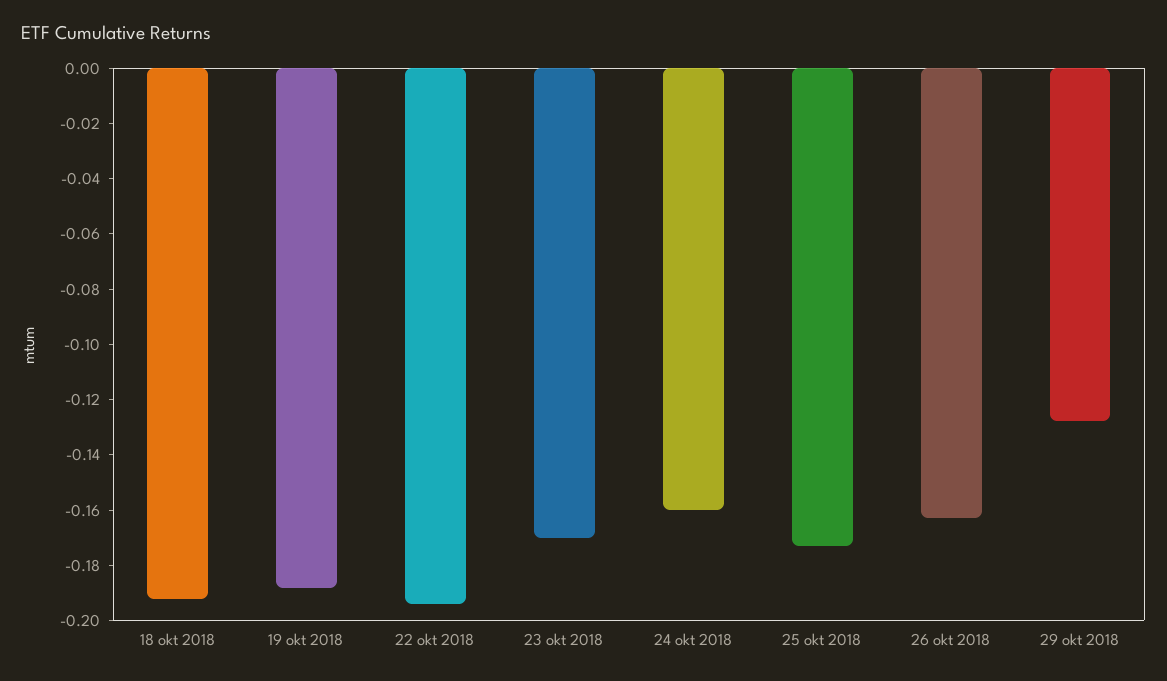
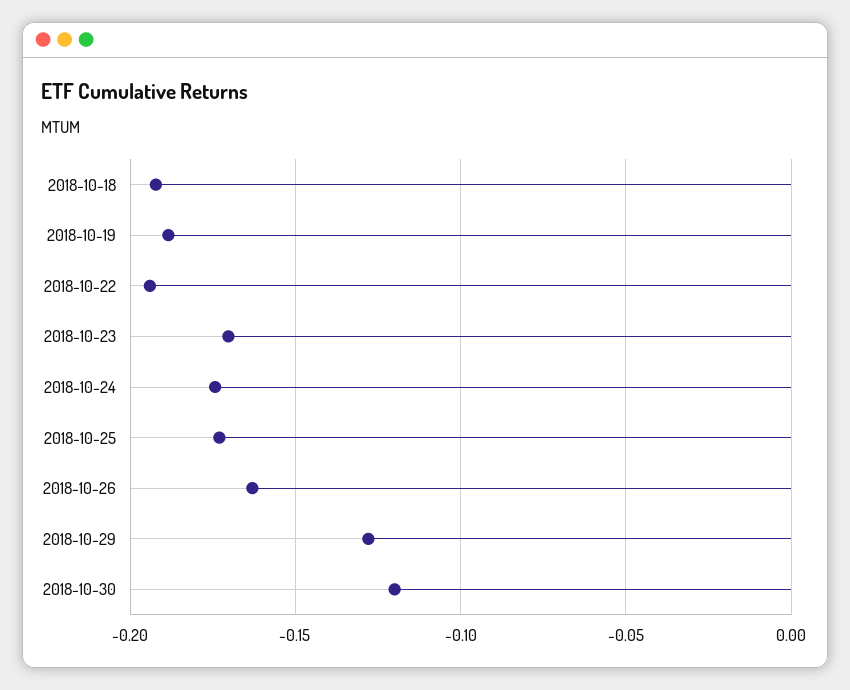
24 okt 2018: -0.16 -> -0.175
2018-10-30: none -> -0.12

